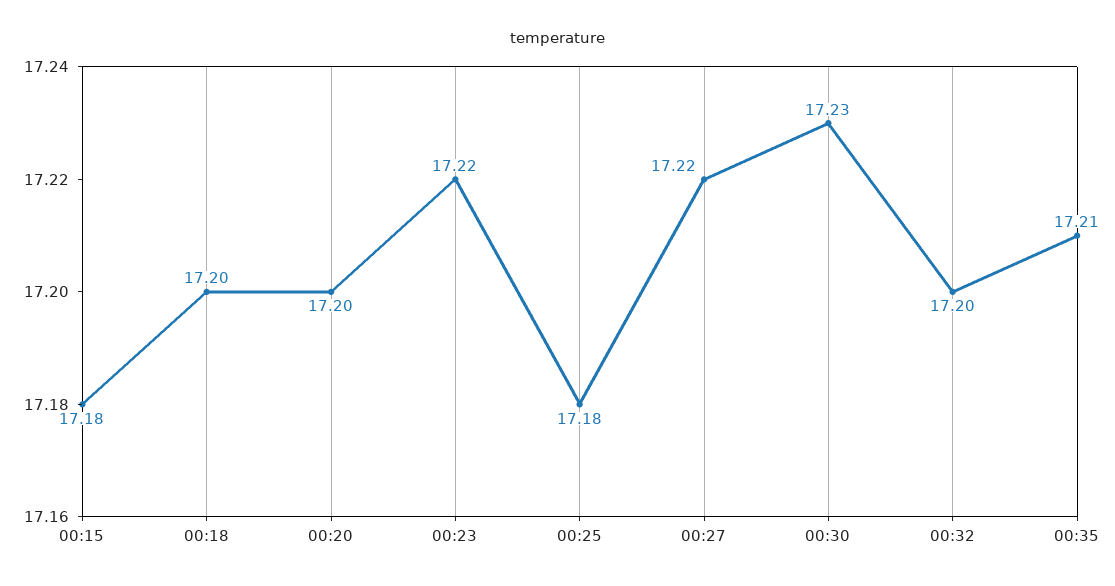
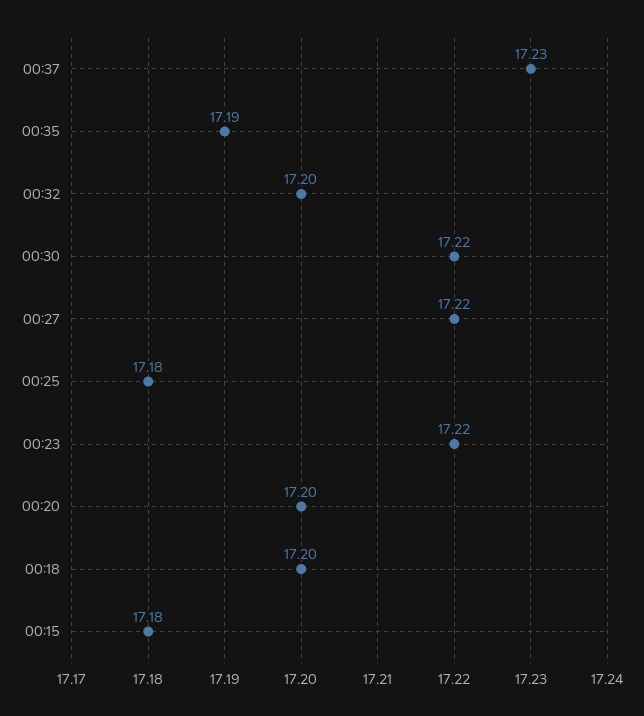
00:30: 17.23 -> 17.22
00:35: 17.21 -> 17.19
00:37: none -> 17.23

